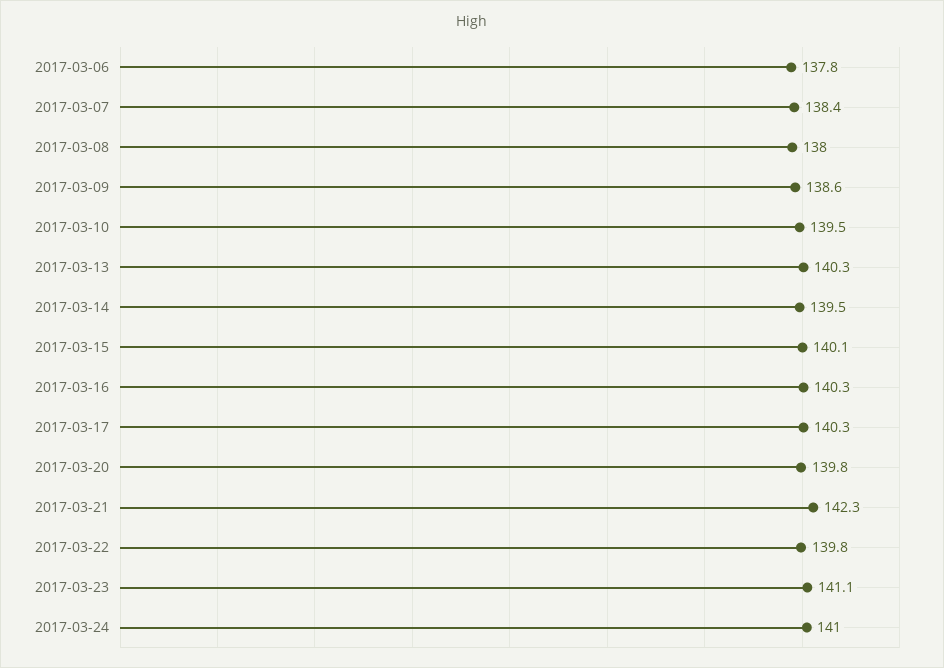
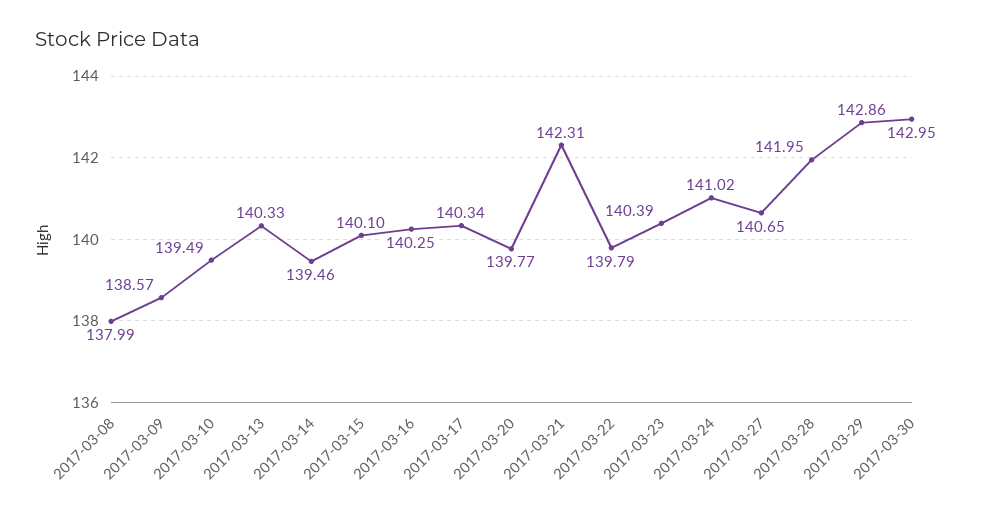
2017-03-06: 137.8 -> none
2017-03-07: 138.4 -> none
2017-03-23: 141.1 -> 140.39
2017-03-27: none -> 140.65
2017-03-28: none -> 141.95
2017-03-29: none -> 142.86
2017-03-30: none -> 142.95

